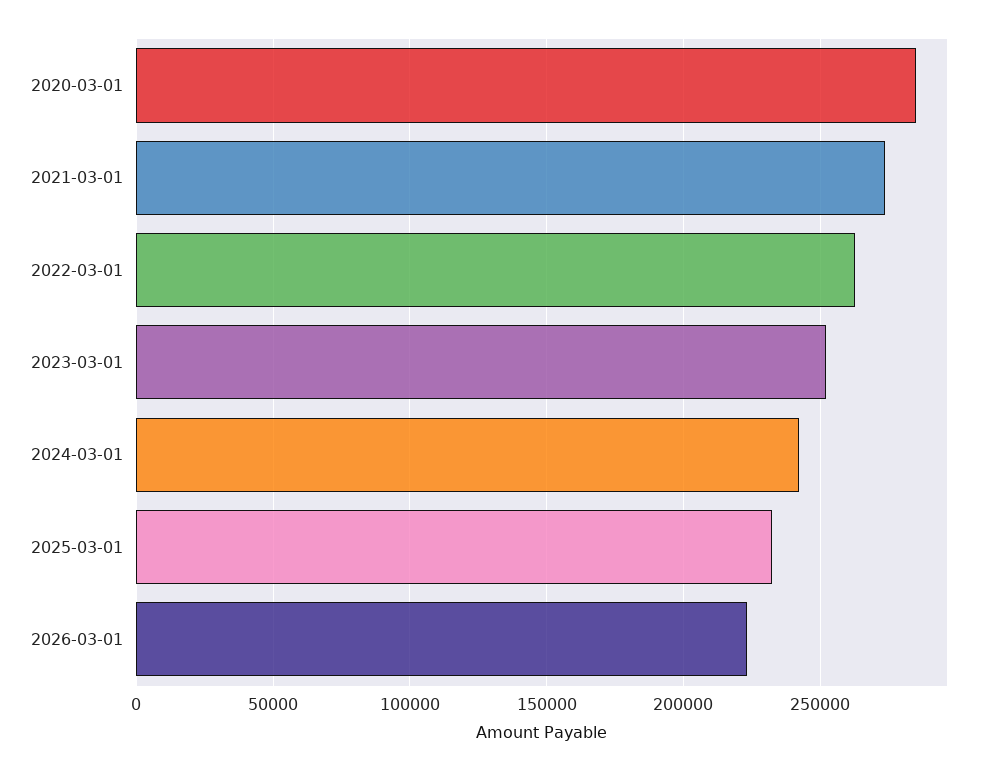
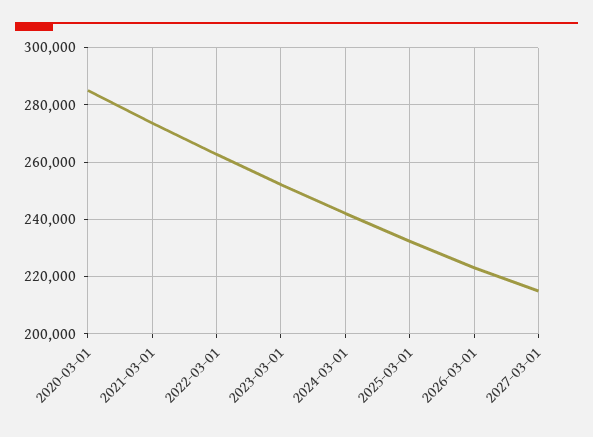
2027-03-01: none -> 215000

